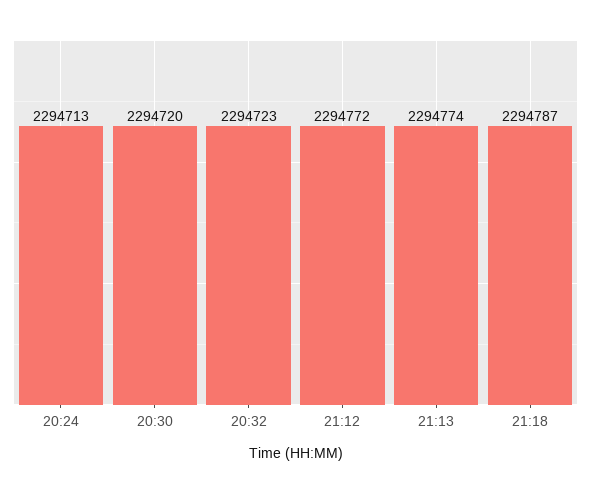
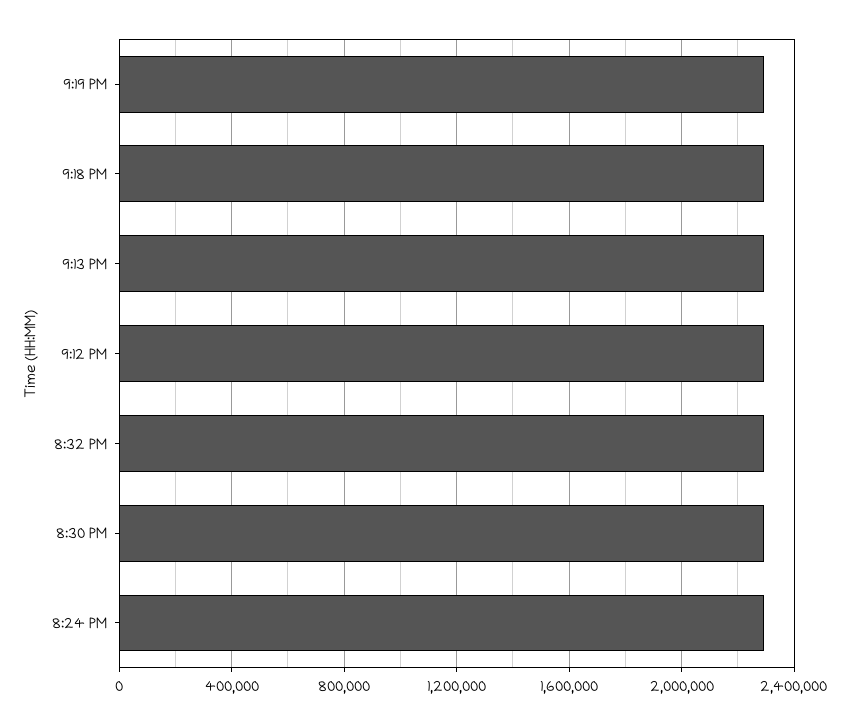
9:19 PM: none -> 2300000

